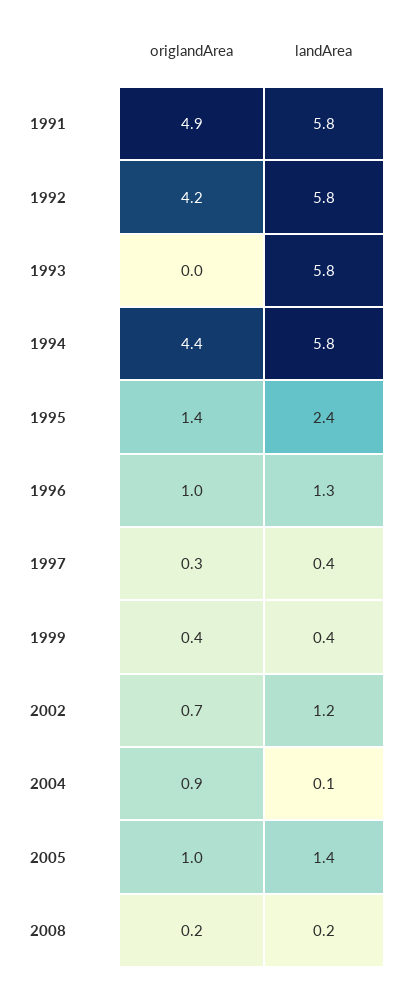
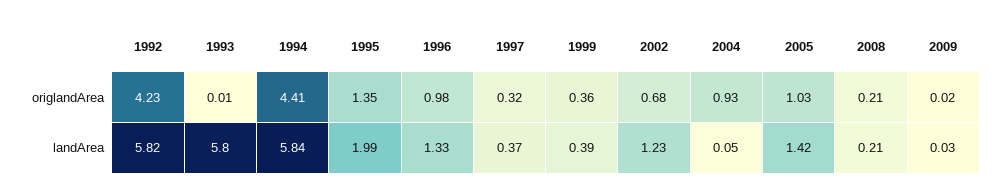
origlandArea, 1991: 4.9 -> none
landArea, 1991: 5.8 -> none
landArea, 1995: 2.4 -> 1.99
origlandArea, 2009: none -> 0.02
landArea, 2009: none -> 0.03

